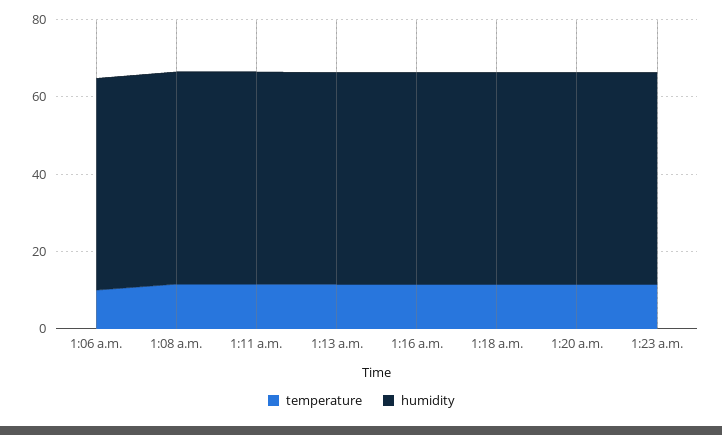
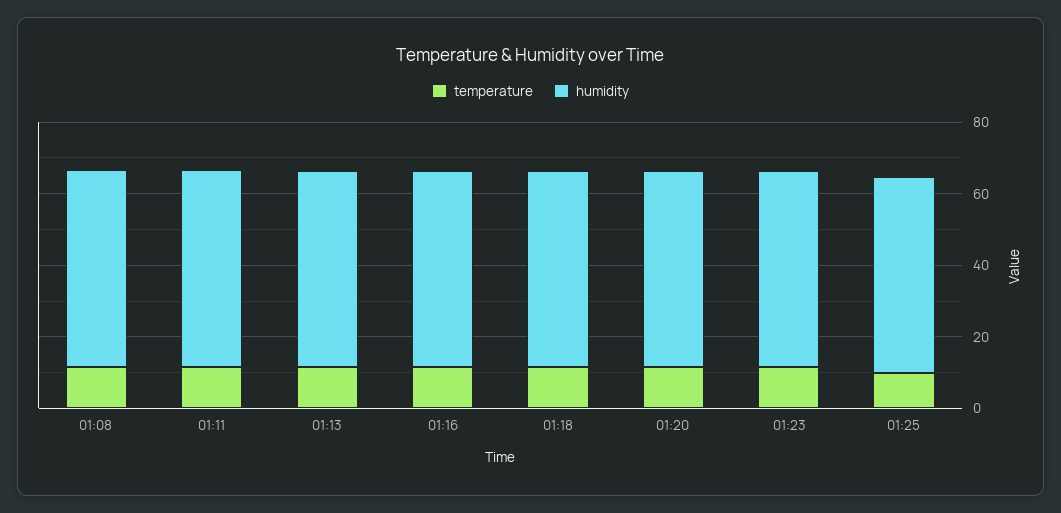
temperature, 1:06 a.m.: 10 -> none
humidity, 1:06 a.m.: 55 -> none
temperature, 01:25: none -> 10
humidity, 01:25: none -> 55

